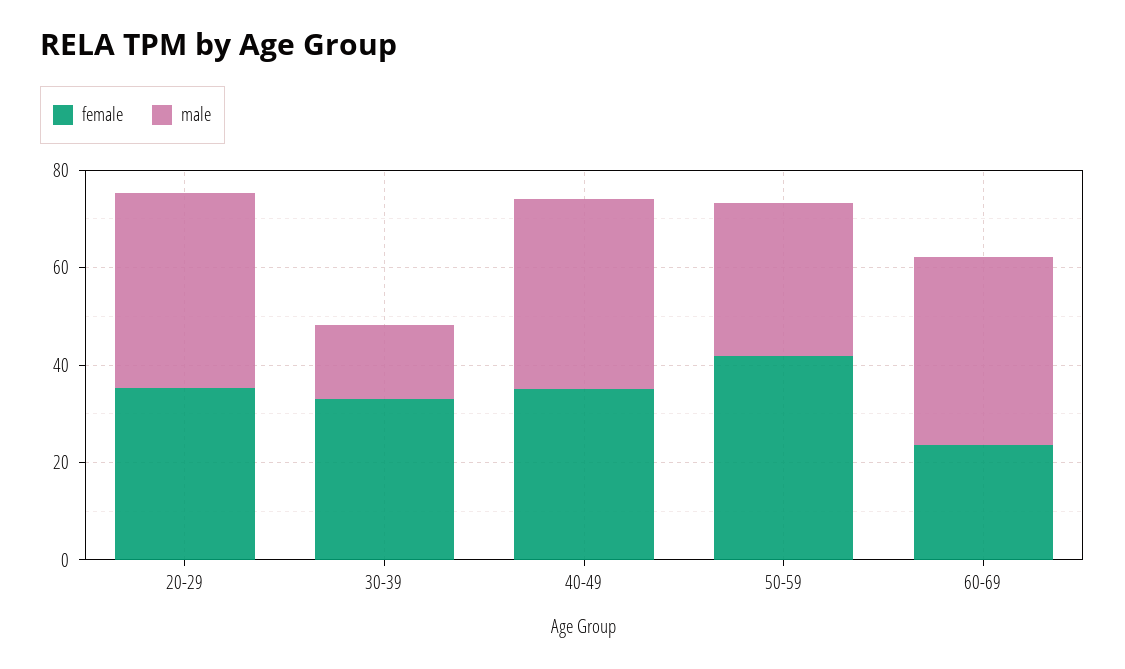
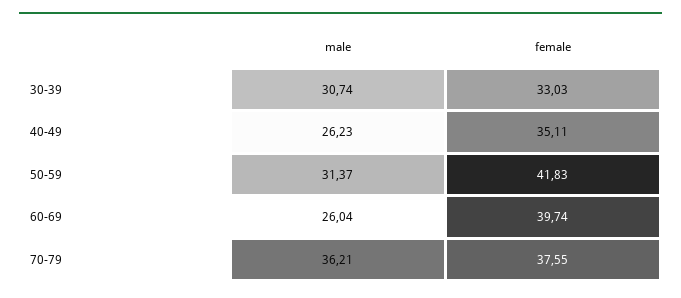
female, 20-29: 35 -> none
male, 20-29: 40 -> none
male, 30-39: 15 -> 30.74
male, 40-49: 40 -> 26.23
female, 60-69: 25 -> 39.74
male, 60-69: 40 -> 26.04
male, 70-79: none -> 36.21
female, 70-79: none -> 37.55

